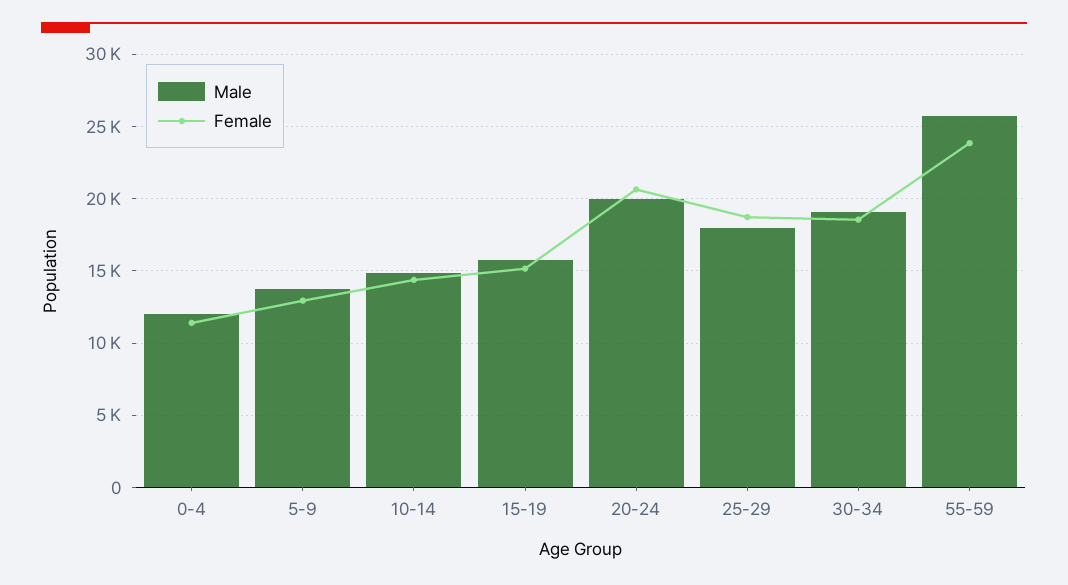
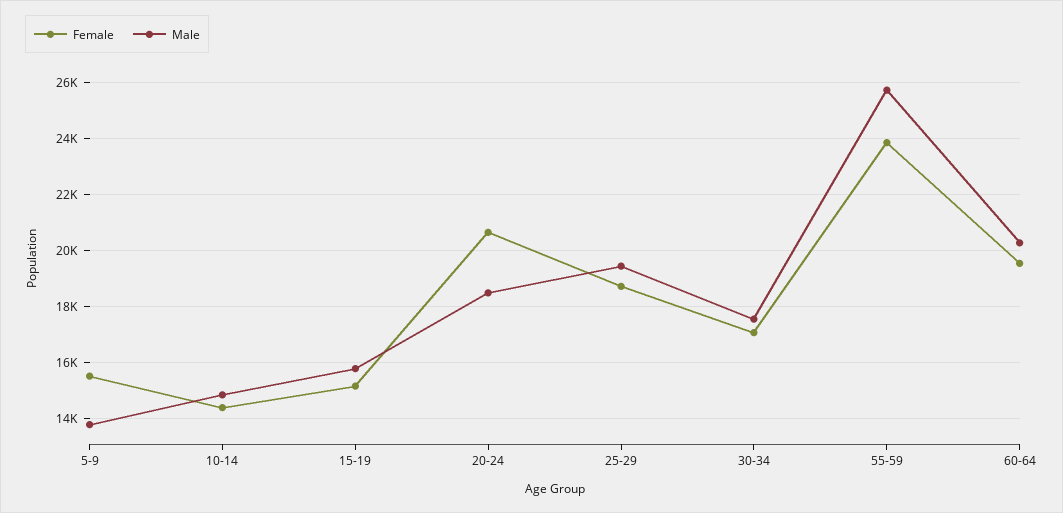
Male, 0-4: 12000 -> none
Female, 0-4: 11500 -> none
Female, 5-9: 13000 -> 15500
Male, 20-24: 20000 -> 18500
Male, 25-29: 18000 -> 19500
Male, 30-34: 19000 -> 17500
Female, 30-34: 18500 -> 17000
Female, 60-64: none -> 19500
Male, 60-64: none -> 20250

